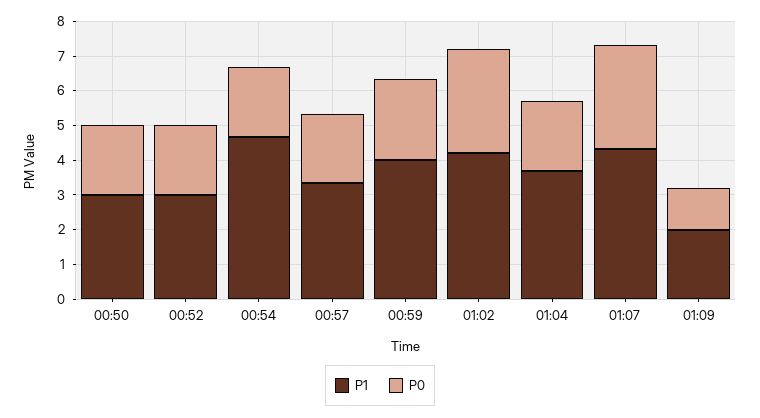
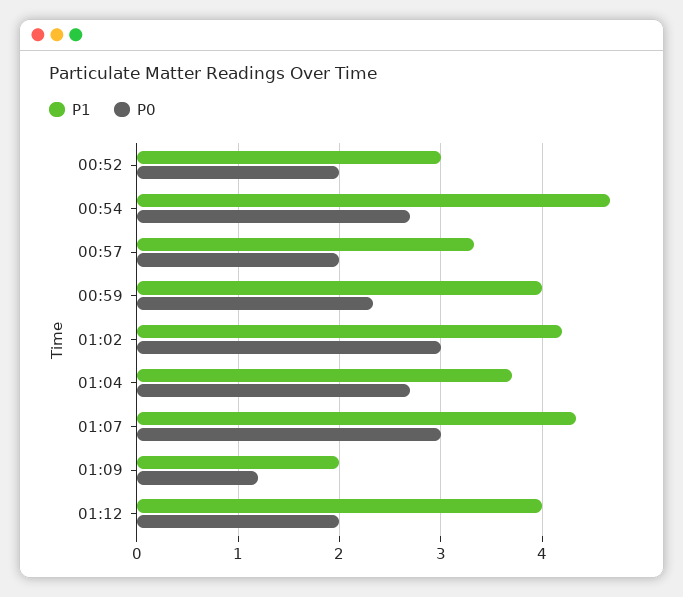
P1, 00:50: 3 -> none
P0, 00:50: 2 -> none
P0, 00:54: 2 -> 2.7
P0, 01:04: 2 -> 2.7
P1, 01:12: none -> 4
P0, 01:12: none -> 2

